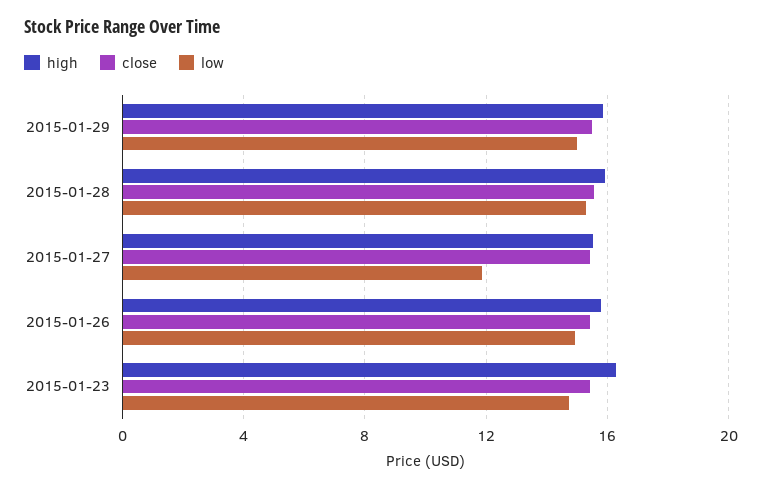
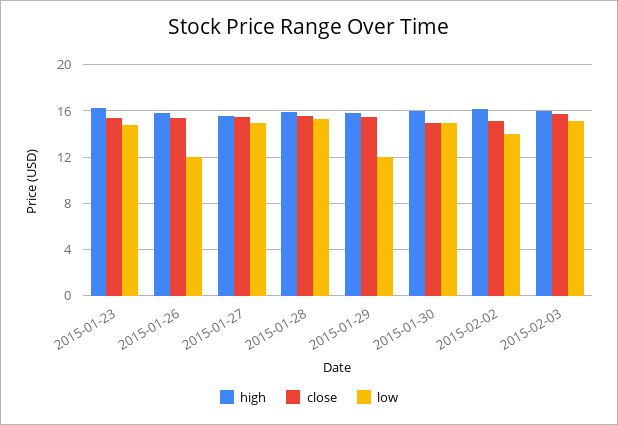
low, 2015-01-29: 15 -> 12
low, 2015-01-27: 12 -> 15
low, 2015-01-26: 15 -> 12
high, 2015-01-30: none -> 16
close, 2015-01-30: none -> 15
low, 2015-01-30: none -> 15
high, 2015-02-02: none -> 16
close, 2015-02-02: none -> 15
low, 2015-02-02: none -> 14
high, 2015-02-03: none -> 16
close, 2015-02-03: none -> 16
low, 2015-02-03: none -> 15

